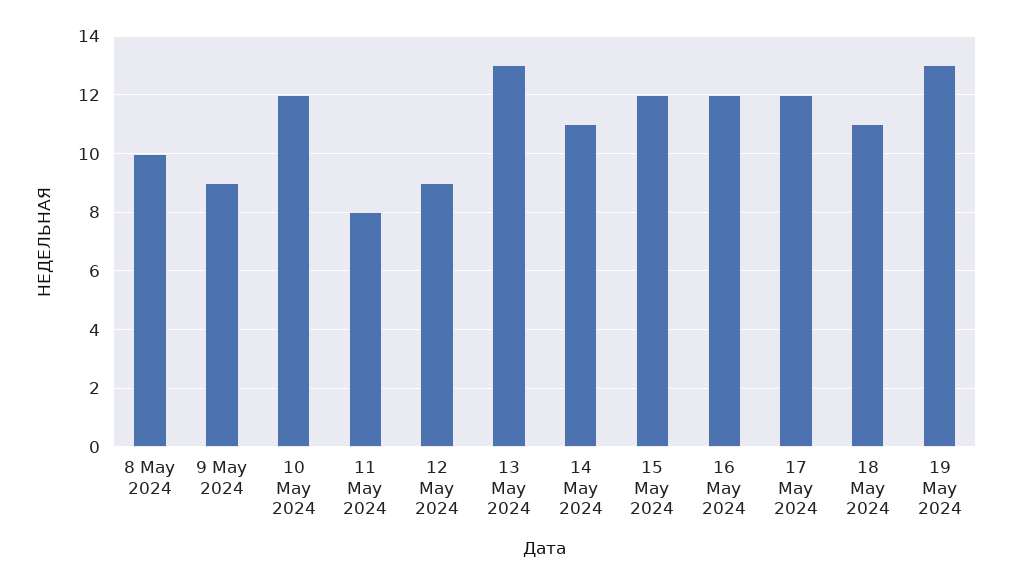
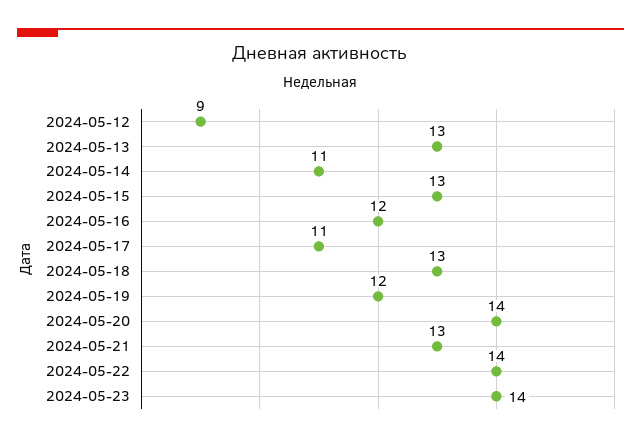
8 May 2024: 10 -> none
9 May 2024: 9 -> none
10 May 2024: 12 -> none
11 May 2024: 8 -> none
15 May 2024: 12 -> 13
17 May 2024: 12 -> 11
18 May 2024: 11 -> 13
19 May 2024: 13 -> 12
2024-05-20: none -> 14
2024-05-21: none -> 13
2024-05-22: none -> 14
2024-05-23: none -> 14

